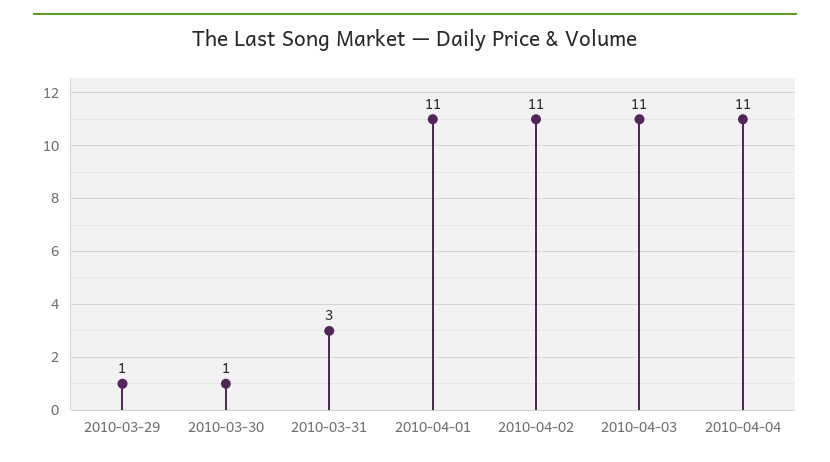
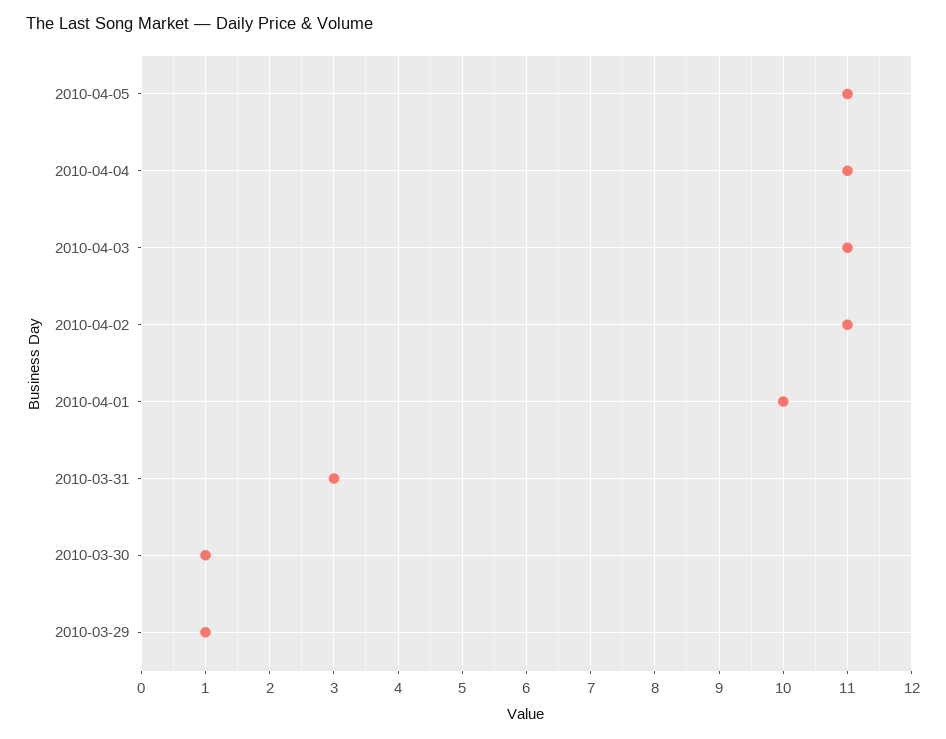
2010-04-01: 11 -> 10
2010-04-05: none -> 11

